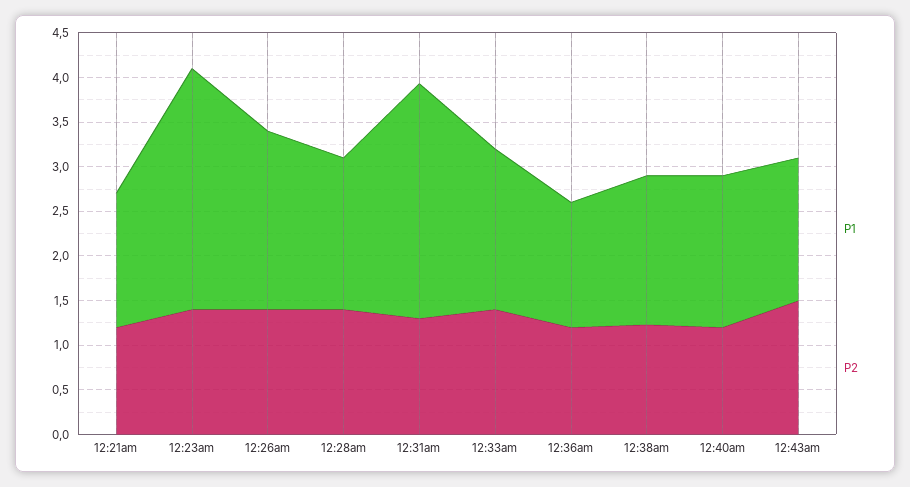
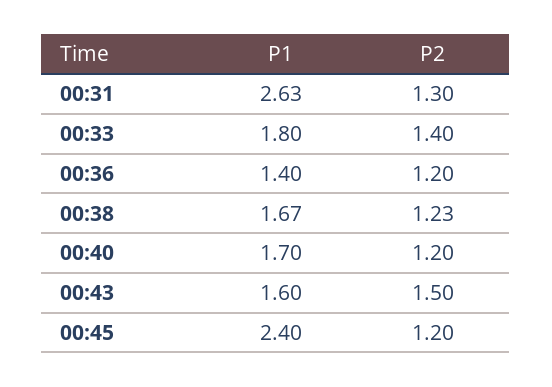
P1, 12:21am: 1.5 -> none
P2, 12:21am: 1.2 -> none
P1, 12:23am: 2.7 -> none
P2, 12:23am: 1.4 -> none
P1, 12:26am: 2 -> none
P2, 12:26am: 1.4 -> none
P1, 12:28am: 1.7 -> none
P2, 12:28am: 1.4 -> none
P1, 00:45: none -> 2.4
P2, 00:45: none -> 1.2

